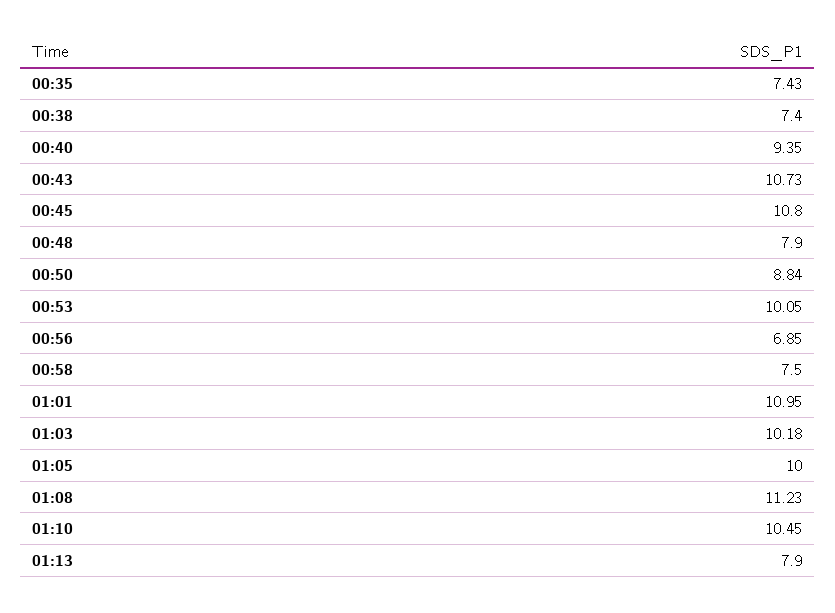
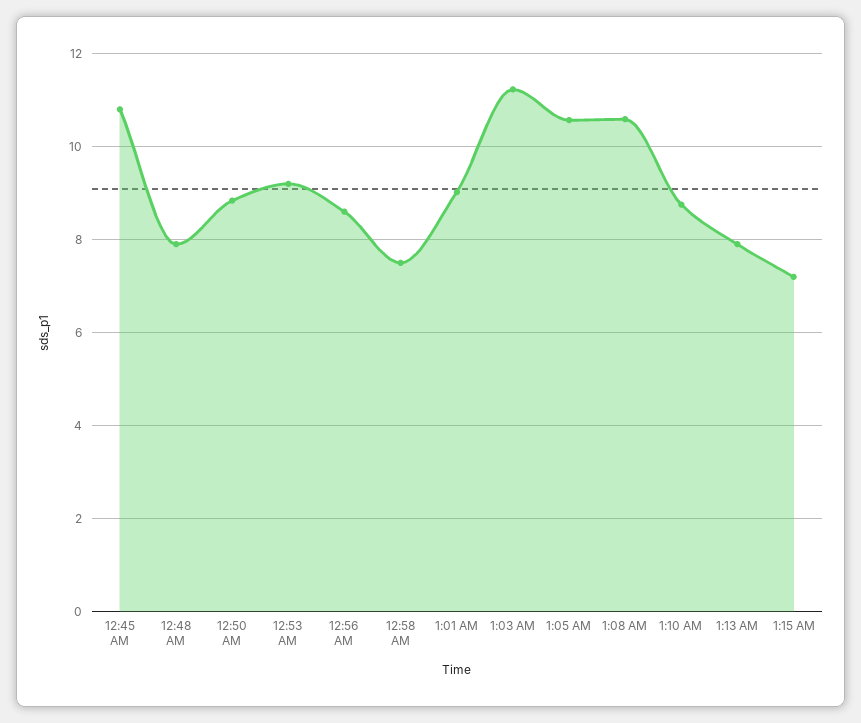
00:35: 7.43 -> none
00:38: 7.4 -> none
00:40: 9.35 -> none
00:43: 10.73 -> none
00:53: 10.05 -> 9.2
00:56: 6.85 -> 8.6
01:01: 10.95 -> 9
01:03: 10.18 -> 11.2
01:05: 10 -> 10.6
01:08: 11.23 -> 10.6
01:10: 10.45 -> 8.8
1:15 AM: none -> 7.2

